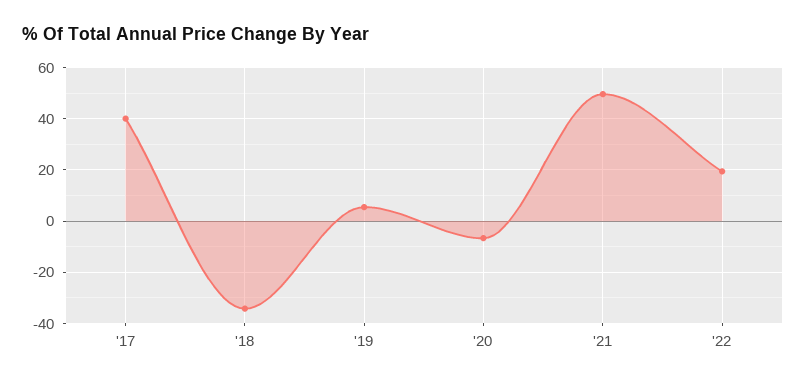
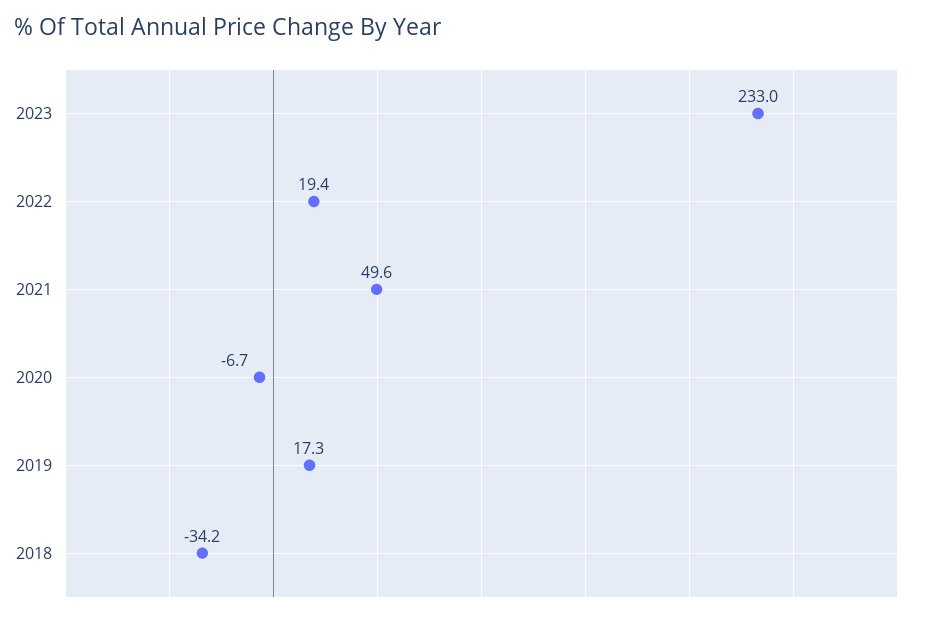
'17: 40 -> none
'19: 5 -> 17.3
2023: none -> 233

